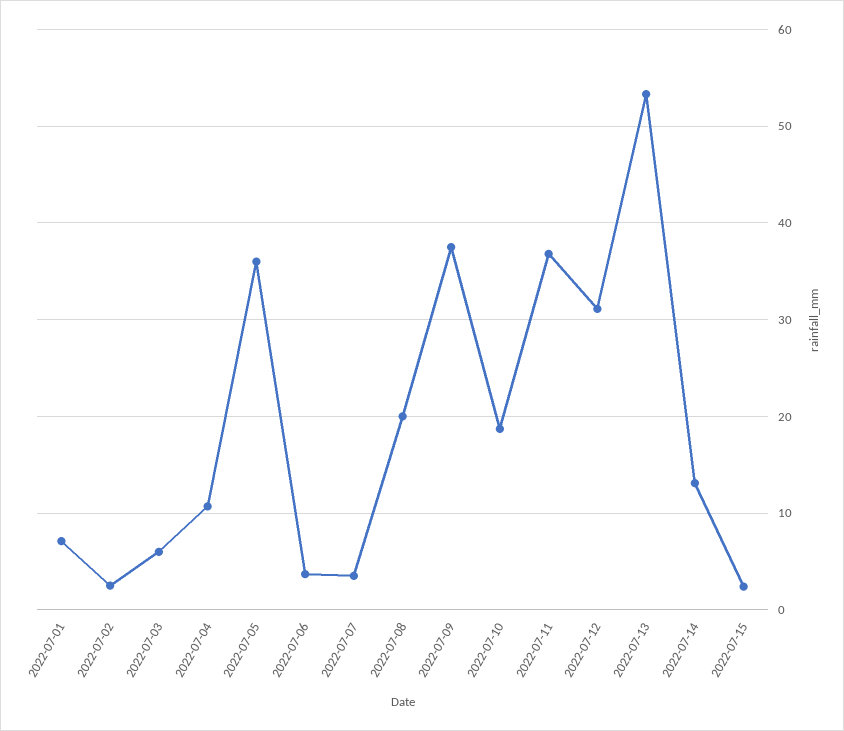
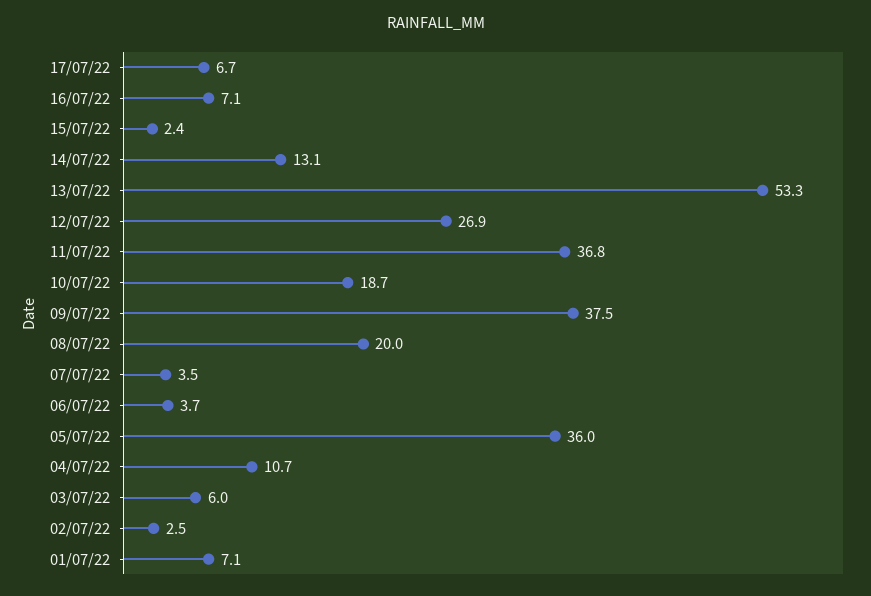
2022-07-12: 31 -> 26.9
17/07/22: none -> 6.7
16/07/22: none -> 7.1

